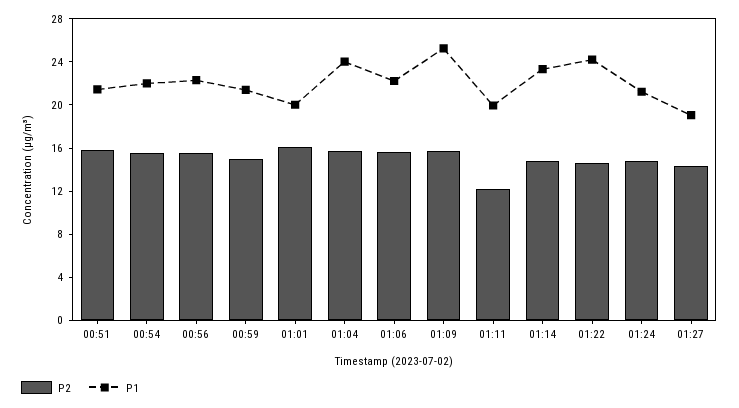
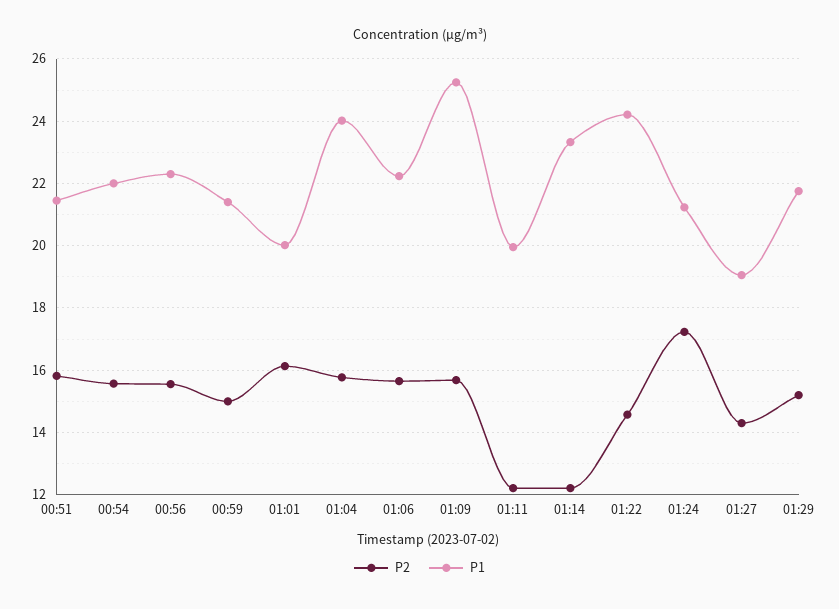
P2, 01:14: 15 -> 12.2
P2, 01:24: 15 -> 17.2
P2, 01:29: none -> 15.2
P1, 01:29: none -> 21.8

